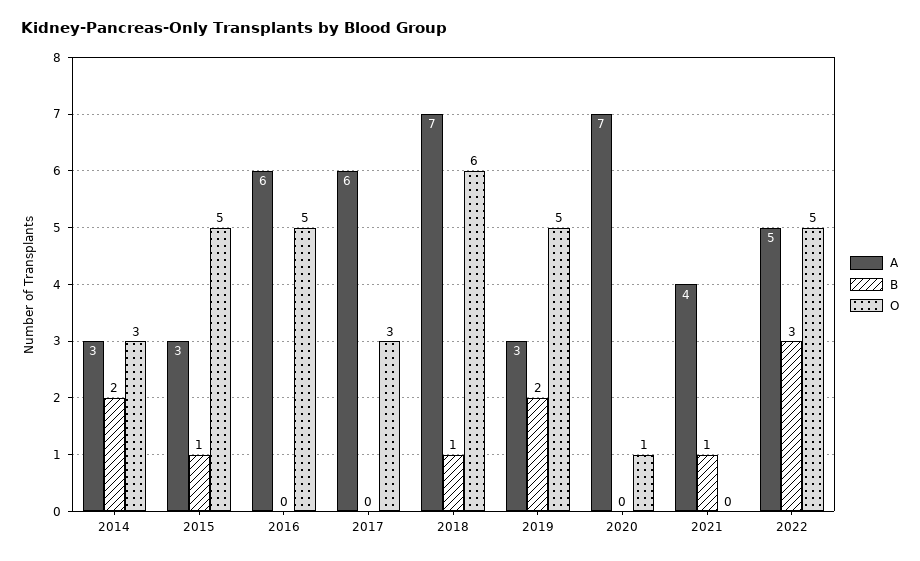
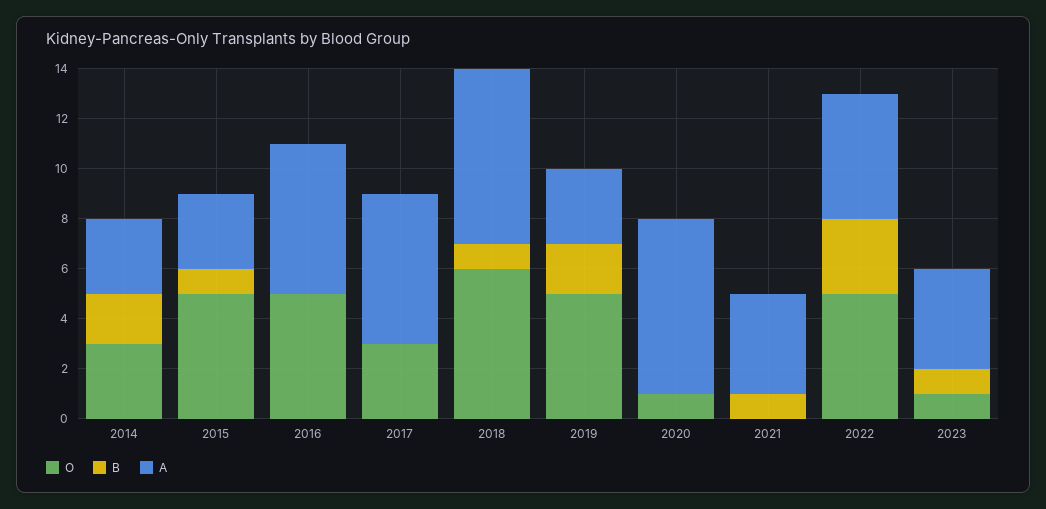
O, 2023: none -> 1
B, 2023: none -> 1
A, 2023: none -> 4

